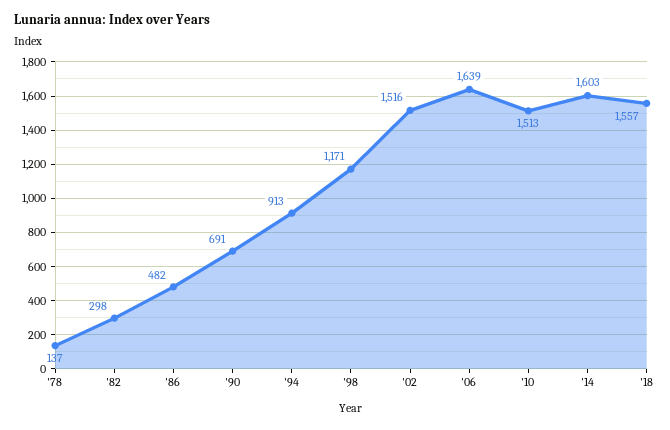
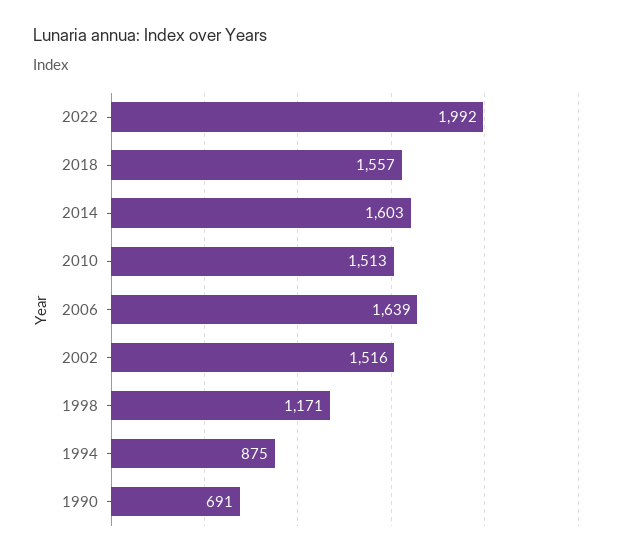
'78: 137 -> none
'82: 298 -> none
'86: 482 -> none
'94: 913 -> 875
2022: none -> 1992

